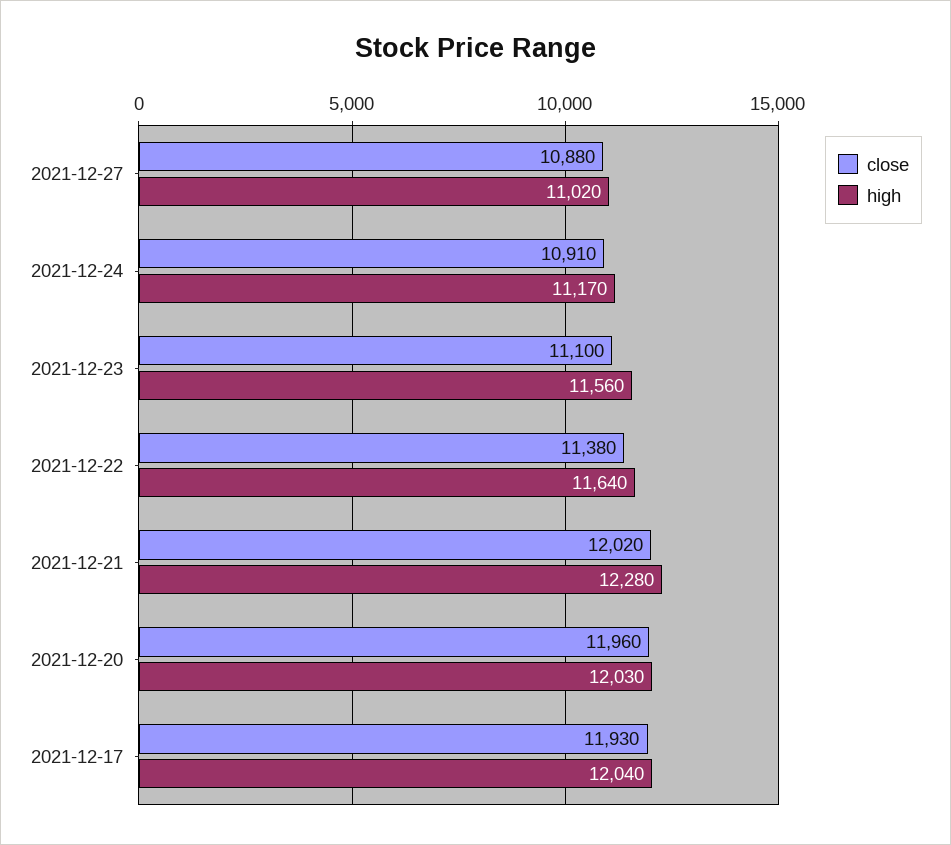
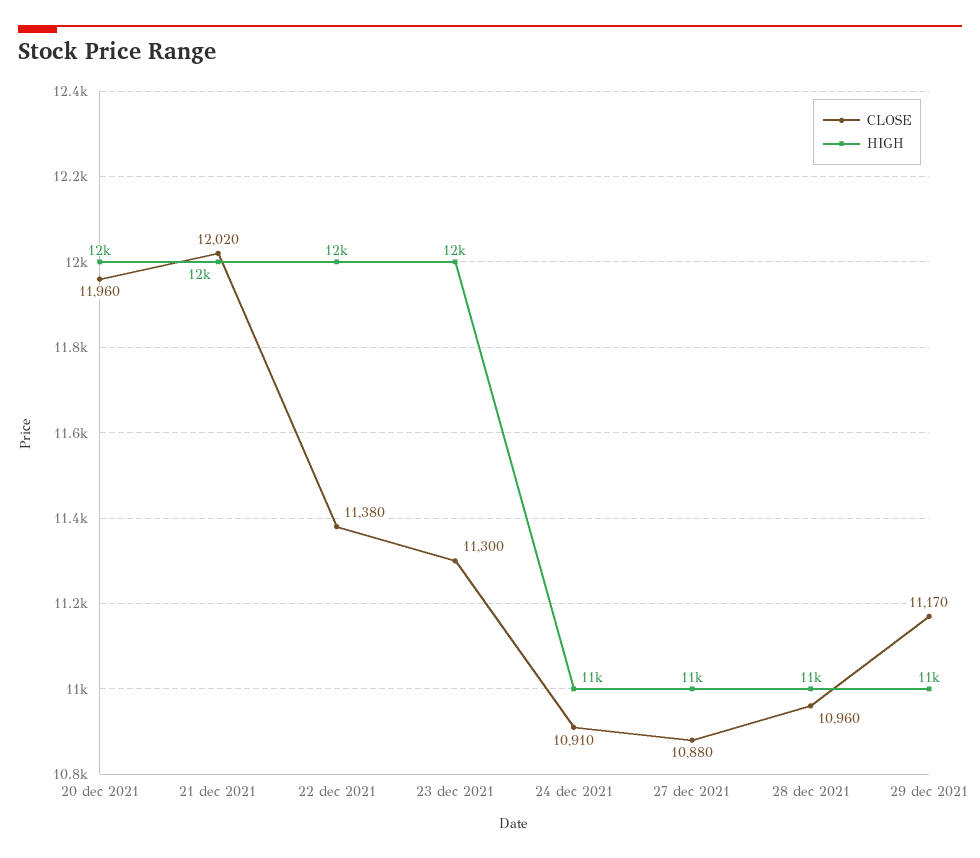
close, 2021-12-23: 11100 -> 11300
close, 2021-12-17: 11930 -> none
high, 2021-12-17: 12040 -> none
close, 28 dec 2021: none -> 10960
high, 28 dec 2021: none -> 11000
close, 29 dec 2021: none -> 11170
high, 29 dec 2021: none -> 11000

